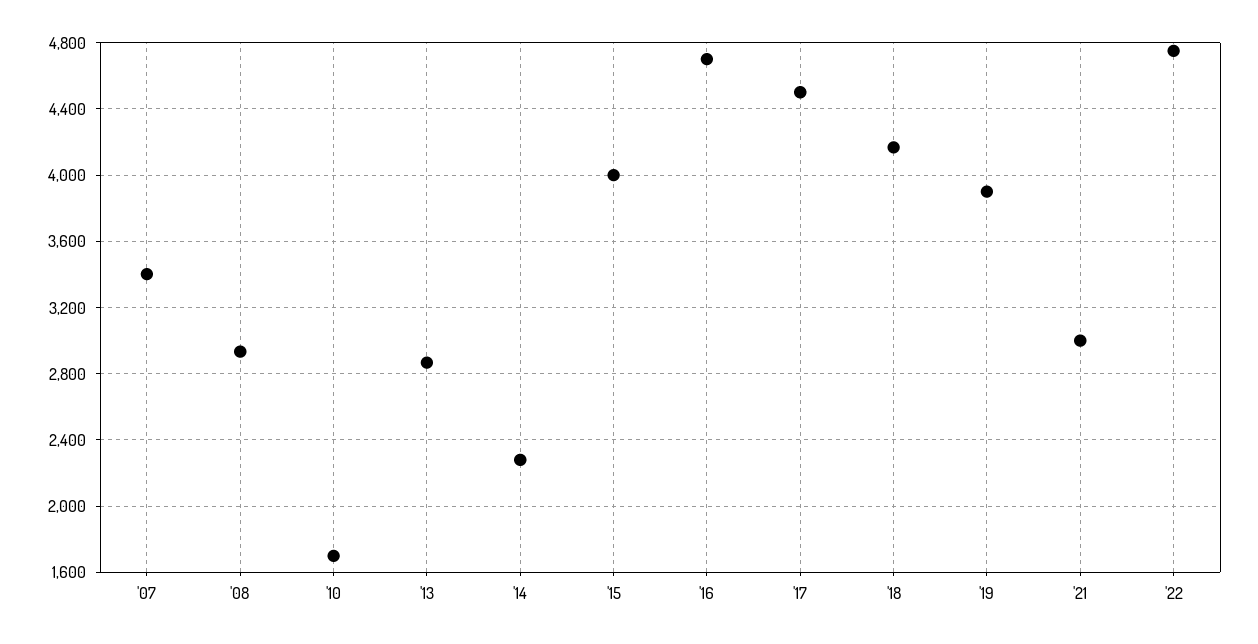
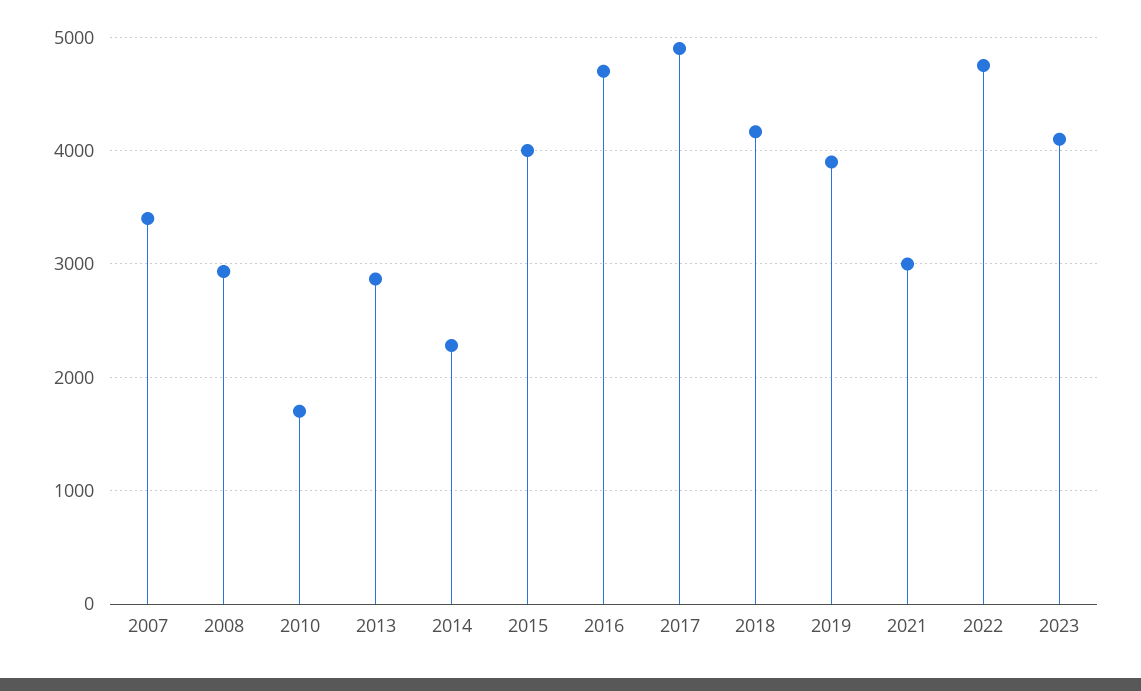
'17: 4500 -> 4900
2023: none -> 4100

